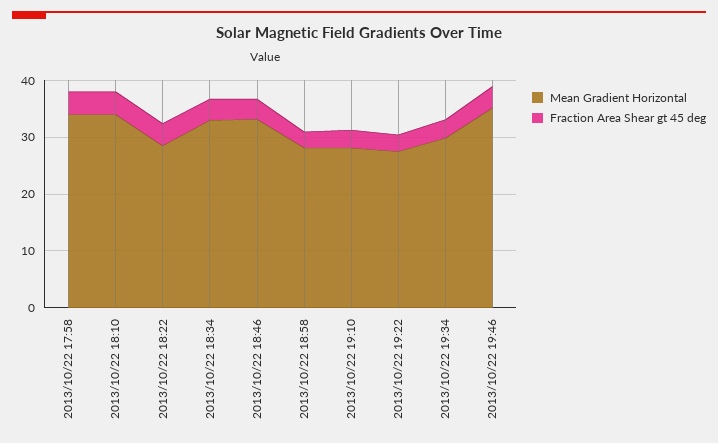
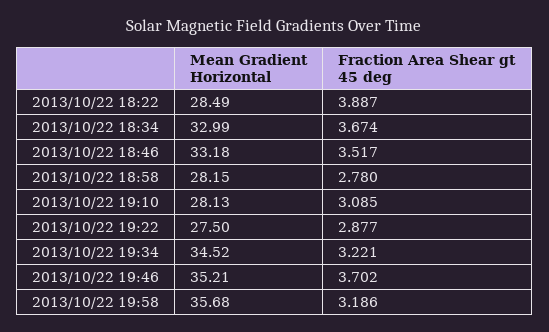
Mean Gradient Horizontal, 2013/10/22 17:58: 34 -> none
Fraction Area Shear gt 45 deg, 2013/10/22 17:58: 4 -> none
Mean Gradient Horizontal, 2013/10/22 18:10: 34 -> none
Fraction Area Shear gt 45 deg, 2013/10/22 18:10: 4 -> none
Mean Gradient Horizontal, 2013/10/22 19:34: 30 -> 34.52
Mean Gradient Horizontal, 2013/10/22 19:58: none -> 35.68
Fraction Area Shear gt 45 deg, 2013/10/22 19:58: none -> 3.186

